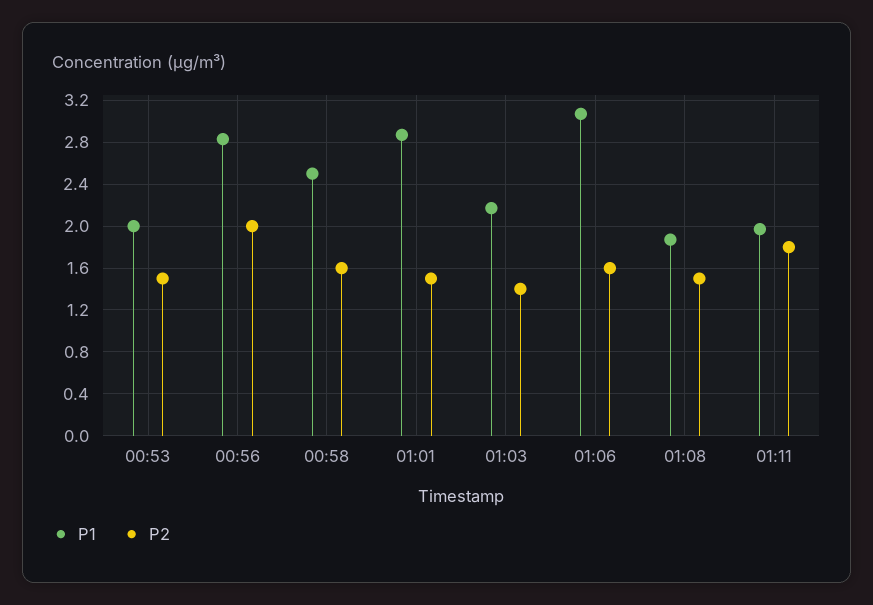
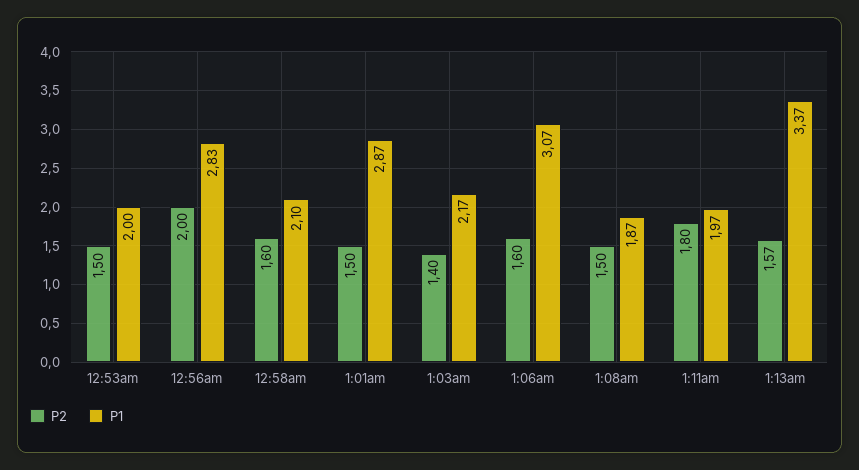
P1, 00:58: 2.5 -> 2.1
P2, 1:13am: none -> 1.57
P1, 1:13am: none -> 3.37

